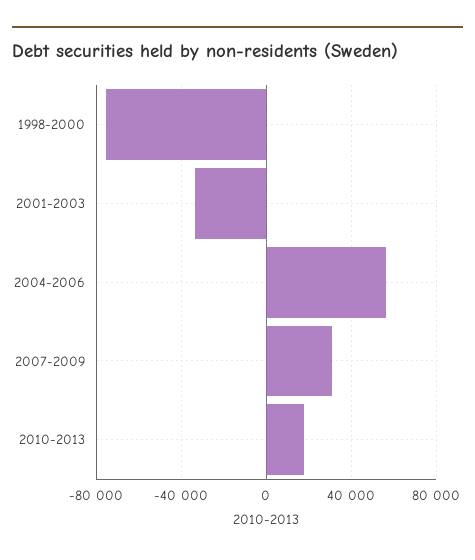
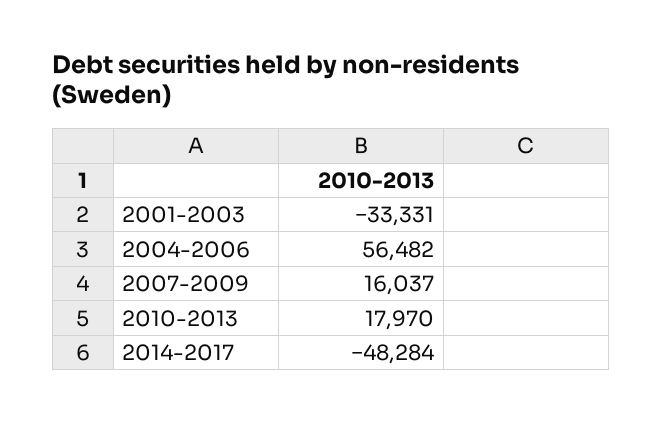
1998-2000: -75000 -> none
2007-2009: 30000 -> 16037
2014-2017: none -> -48284

